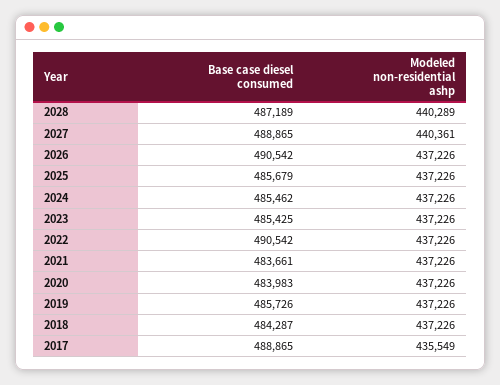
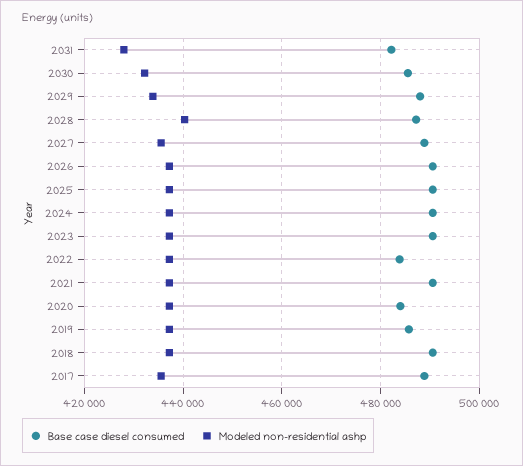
Modeled non-residential ashp, 2027: 440361 -> 436000
Base case diesel consumed, 2025: 485679 -> 490000
Base case diesel consumed, 2024: 485462 -> 490000
Base case diesel consumed, 2023: 485425 -> 490000
Base case diesel consumed, 2022: 490542 -> 484000
Base case diesel consumed, 2021: 483661 -> 490000
Base case diesel consumed, 2018: 484287 -> 490000
Base case diesel consumed, 2031: none -> 482000
Modeled non-residential ashp, 2031: none -> 428000
Base case diesel consumed, 2030: none -> 486000
Modeled non-residential ashp, 2030: none -> 432000
Base case diesel consumed, 2029: none -> 488000
Modeled non-residential ashp, 2029: none -> 434000

